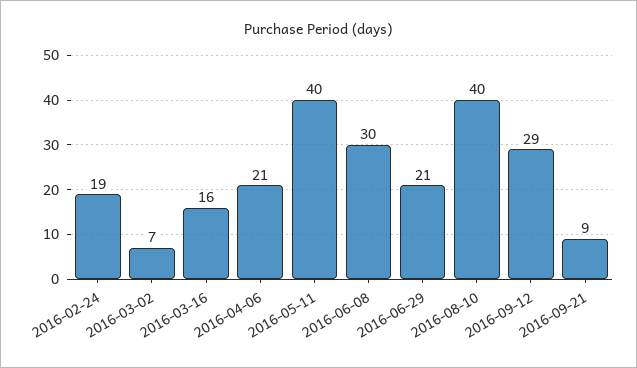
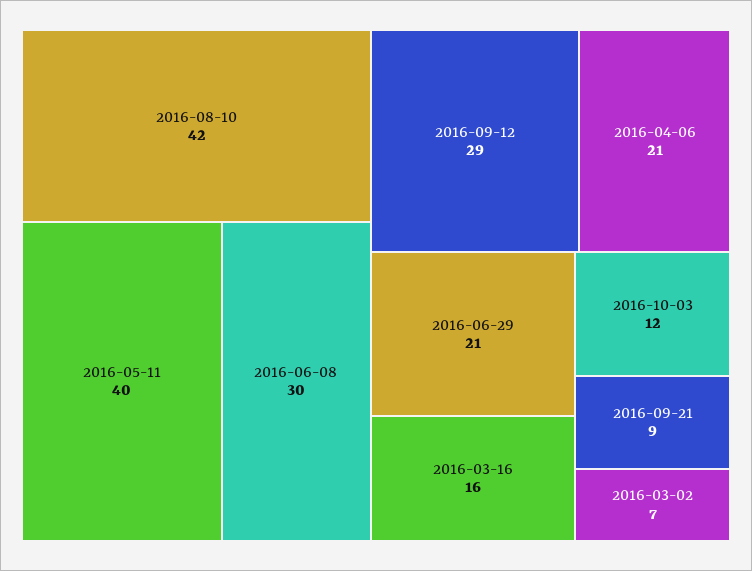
2016-02-24: 19 -> none
2016-08-10: 40 -> 42
2016-10-03: none -> 12

